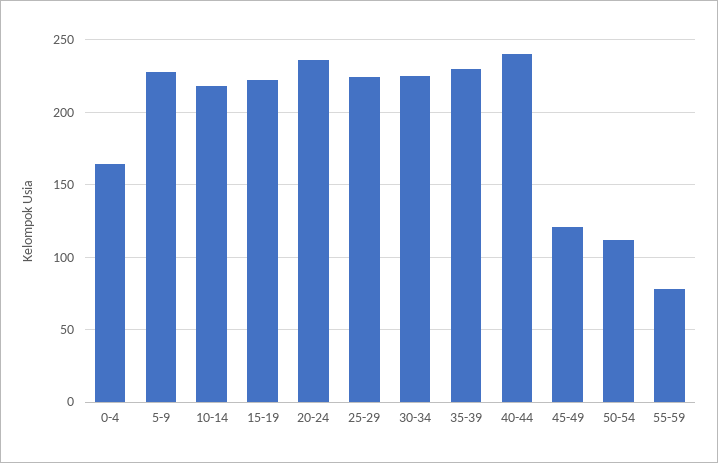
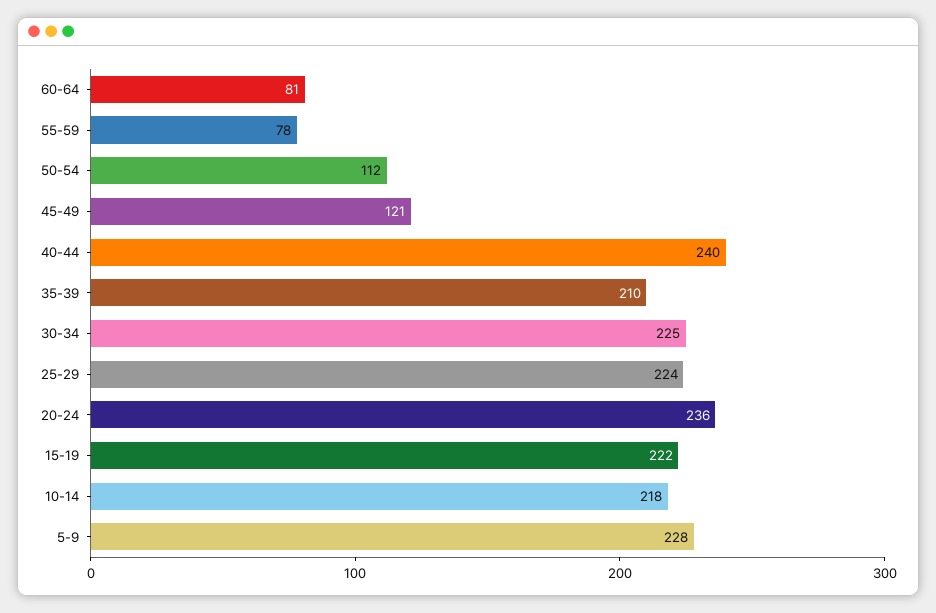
0-4: 165 -> none
35-39: 230 -> 210
60-64: none -> 81

